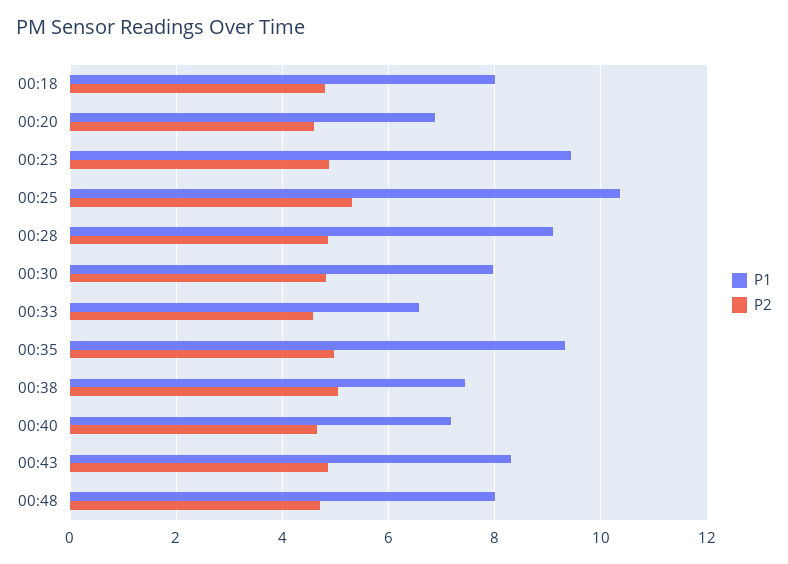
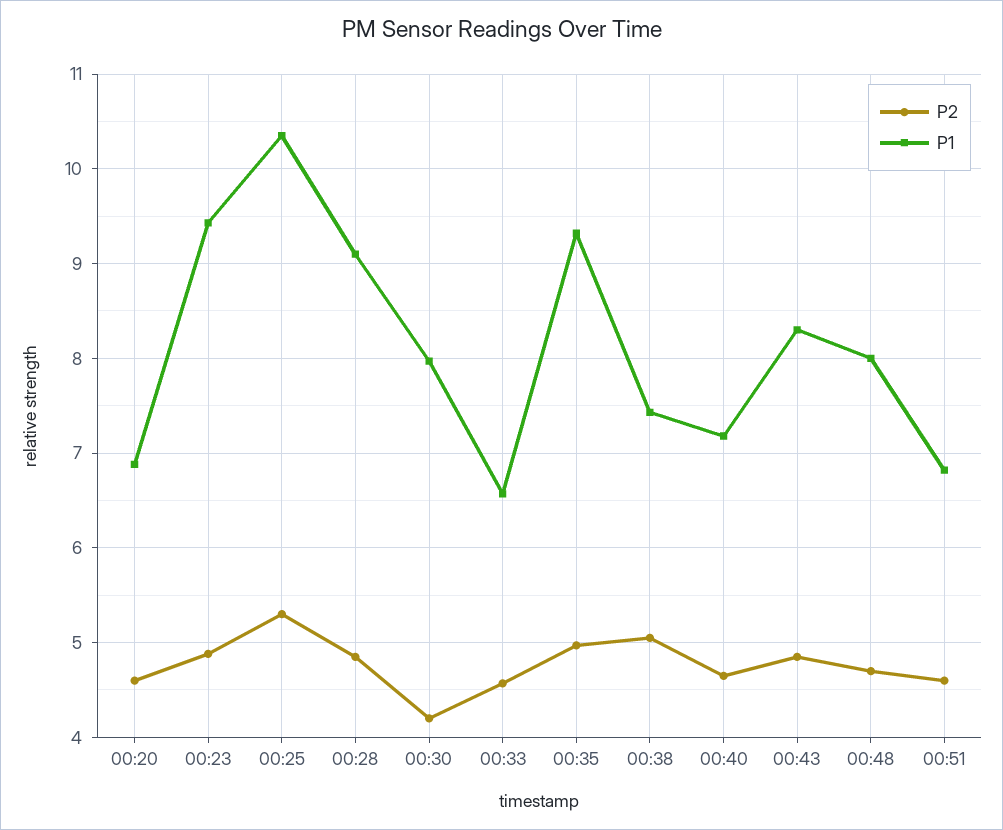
P1, 00:18: 8 -> none
P2, 00:18: 4.8 -> none
P2, 00:30: 4.8 -> 4.2
P2, 00:51: none -> 4.6
P1, 00:51: none -> 6.8

